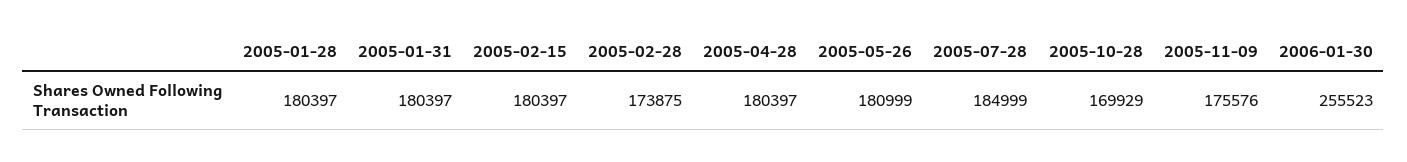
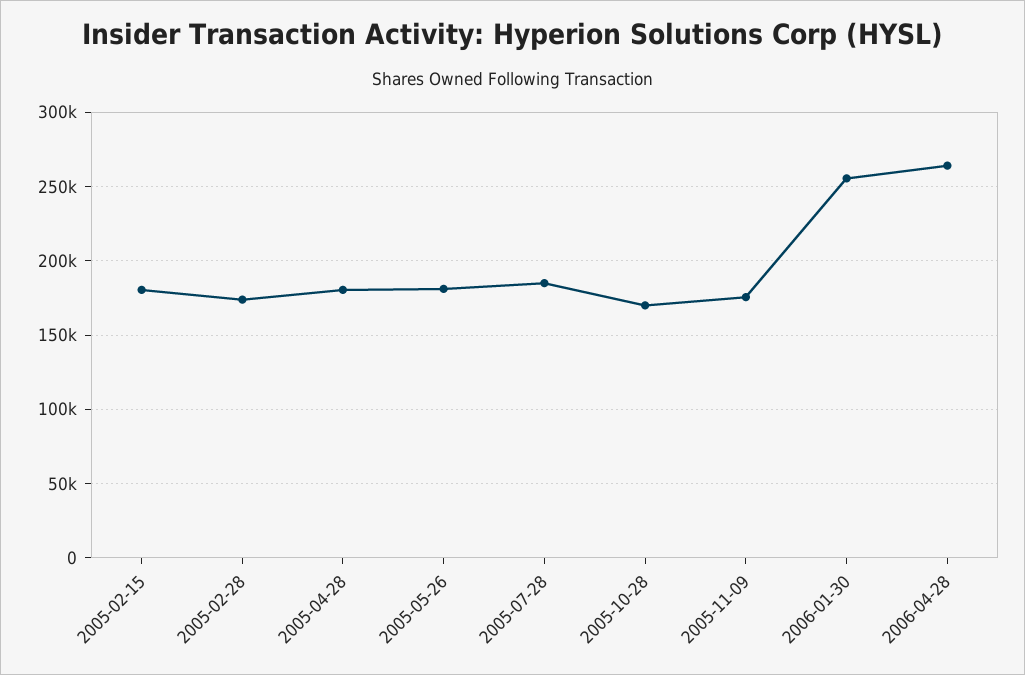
2005-01-28: 180397 -> none
2005-01-31: 180397 -> none
2006-04-28: none -> 265000

